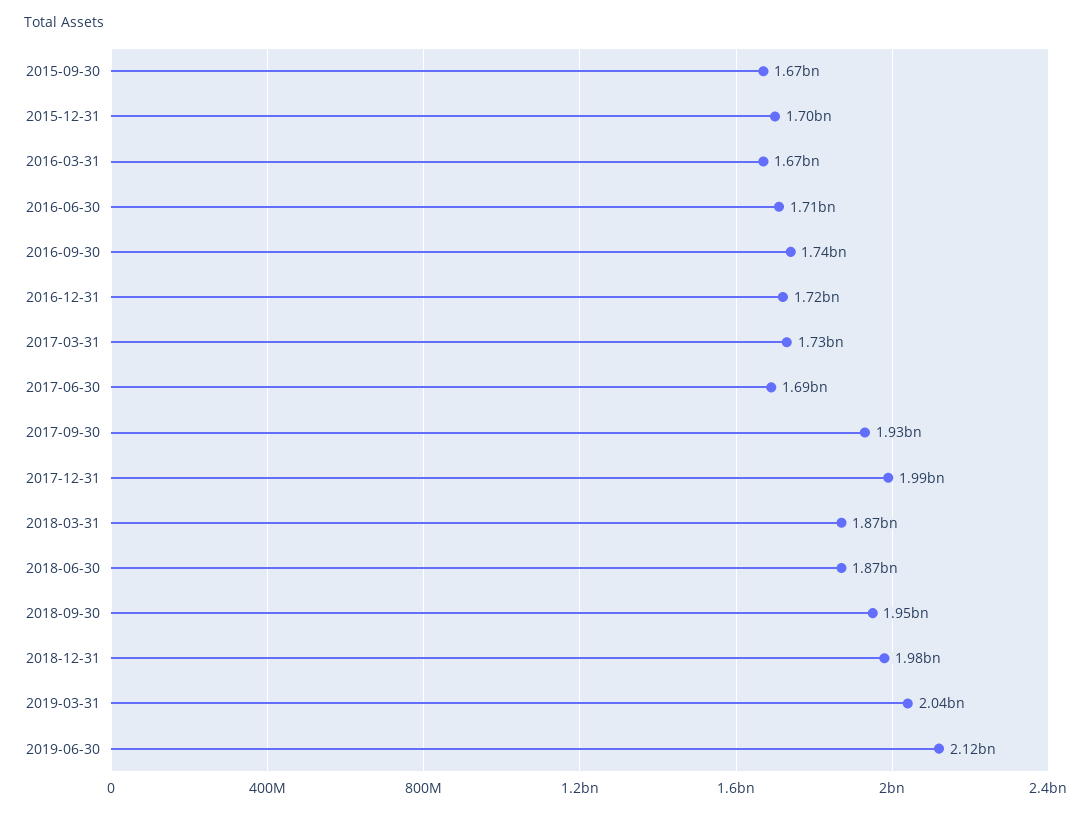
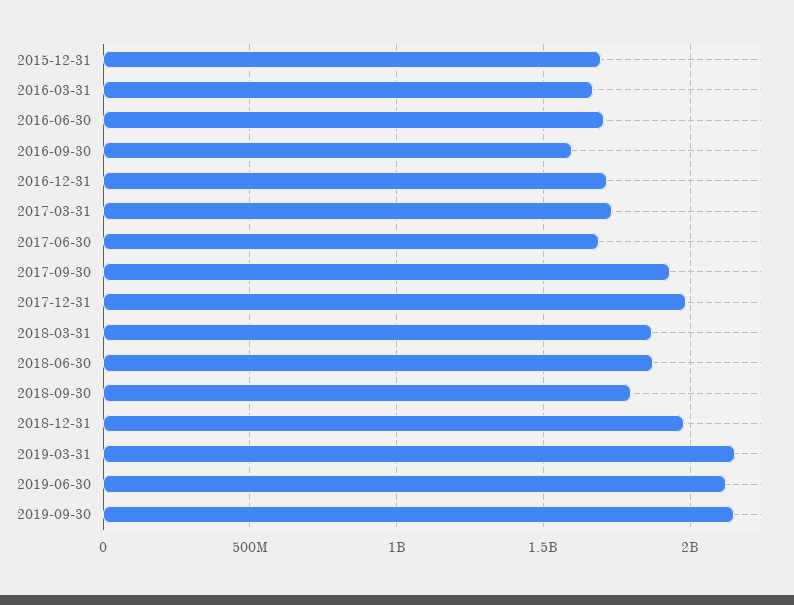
2015-09-30: 1670000000 -> none
2016-09-30: 1740000000 -> 1600000000
2018-09-30: 1950000000 -> 1800000000
2019-03-31: 2040000000 -> 2150000000
2019-09-30: none -> 2150000000

